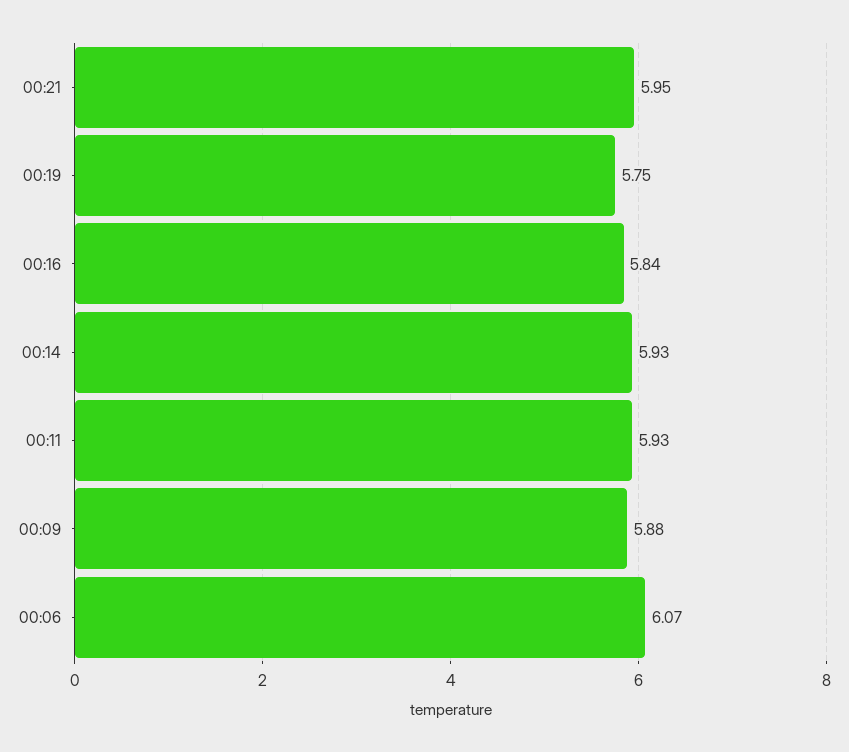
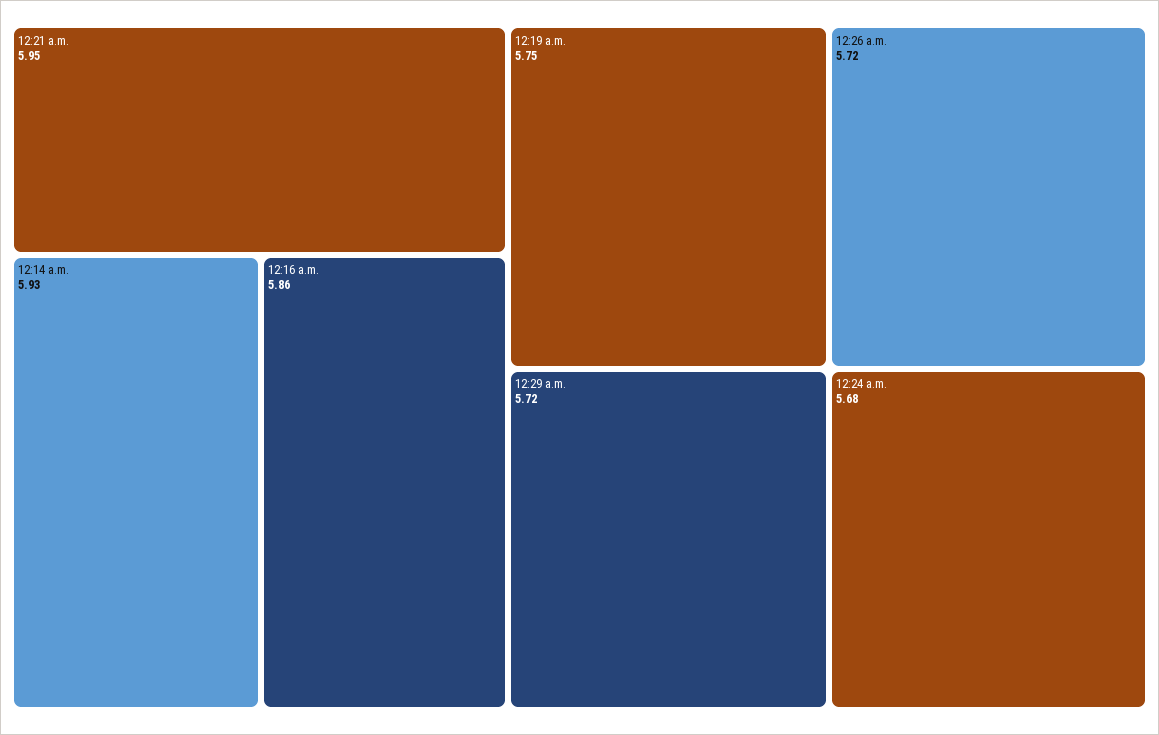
00:16: 5.84 -> 5.86
00:11: 5.93 -> none
00:09: 5.88 -> none
00:06: 6.07 -> none
12:26 a.m.: none -> 5.72
12:29 a.m.: none -> 5.72
12:24 a.m.: none -> 5.68

